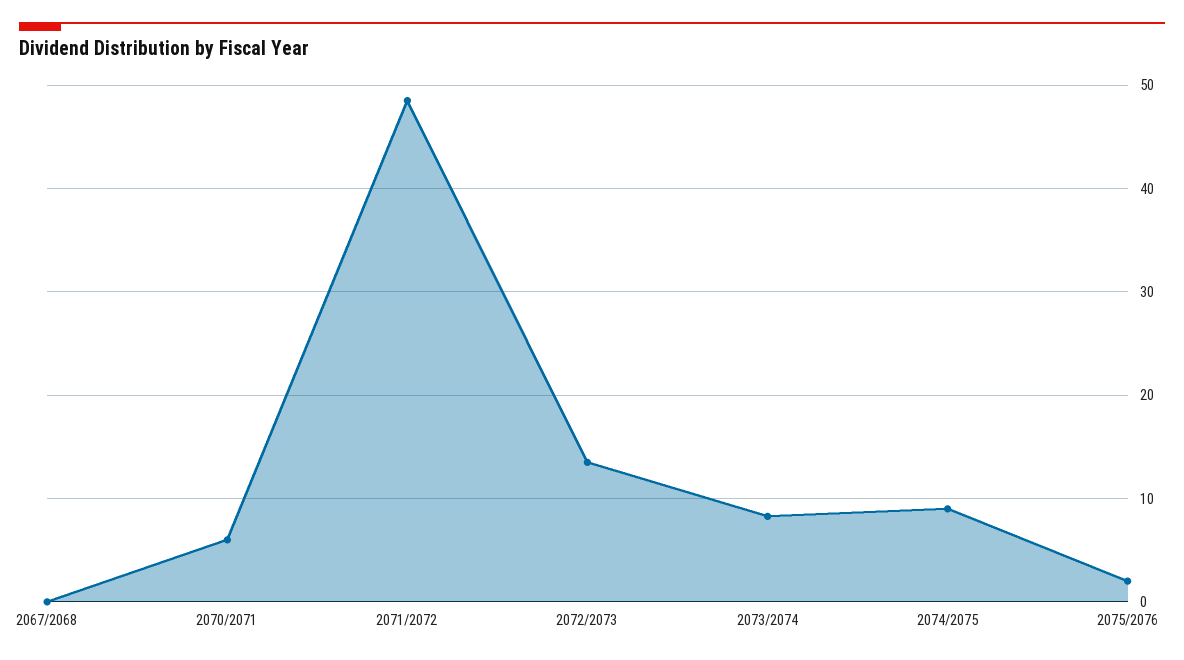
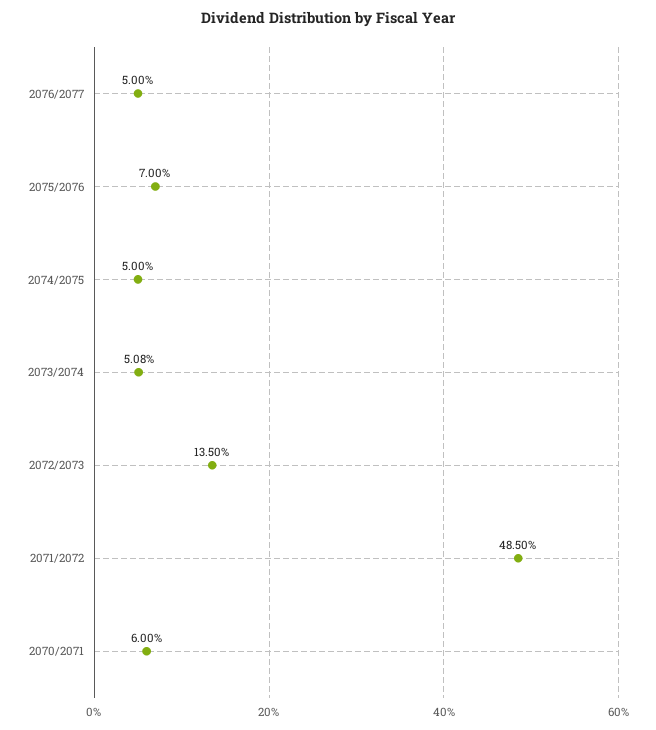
2067/2068: 0 -> none
2073/2074: 8 -> 5.08
2074/2075: 9 -> 5
2075/2076: 2 -> 7
2076/2077: none -> 5

